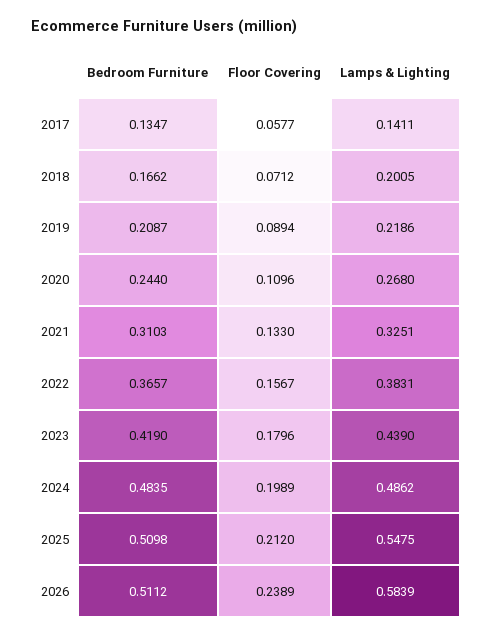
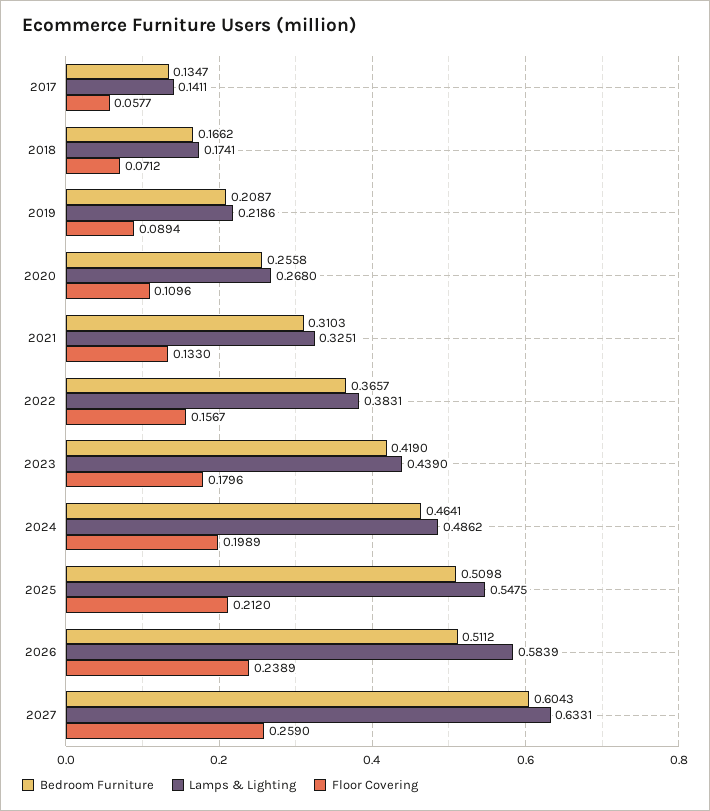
Lamps & Lighting, 2018: 0.2005 -> 0.1741
Bedroom Furniture, 2020: 0.244 -> 0.2558
Bedroom Furniture, 2024: 0.4835 -> 0.4641
Bedroom Furniture, 2027: none -> 0.6043
Lamps & Lighting, 2027: none -> 0.6331
Floor Covering, 2027: none -> 0.259

